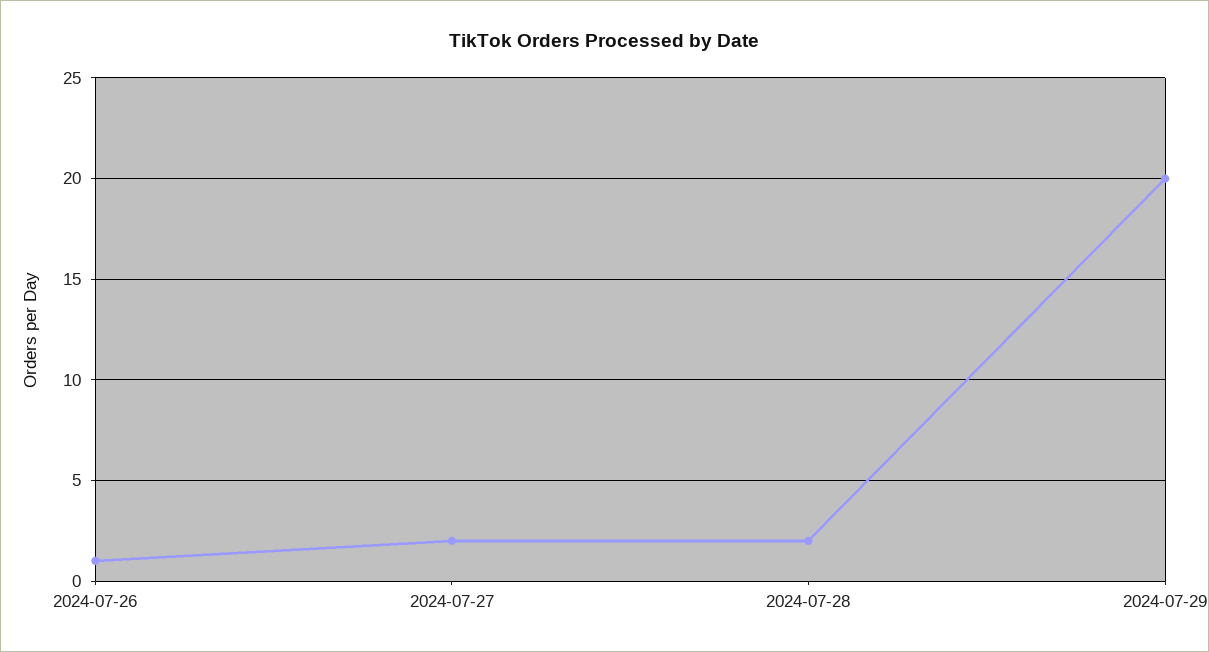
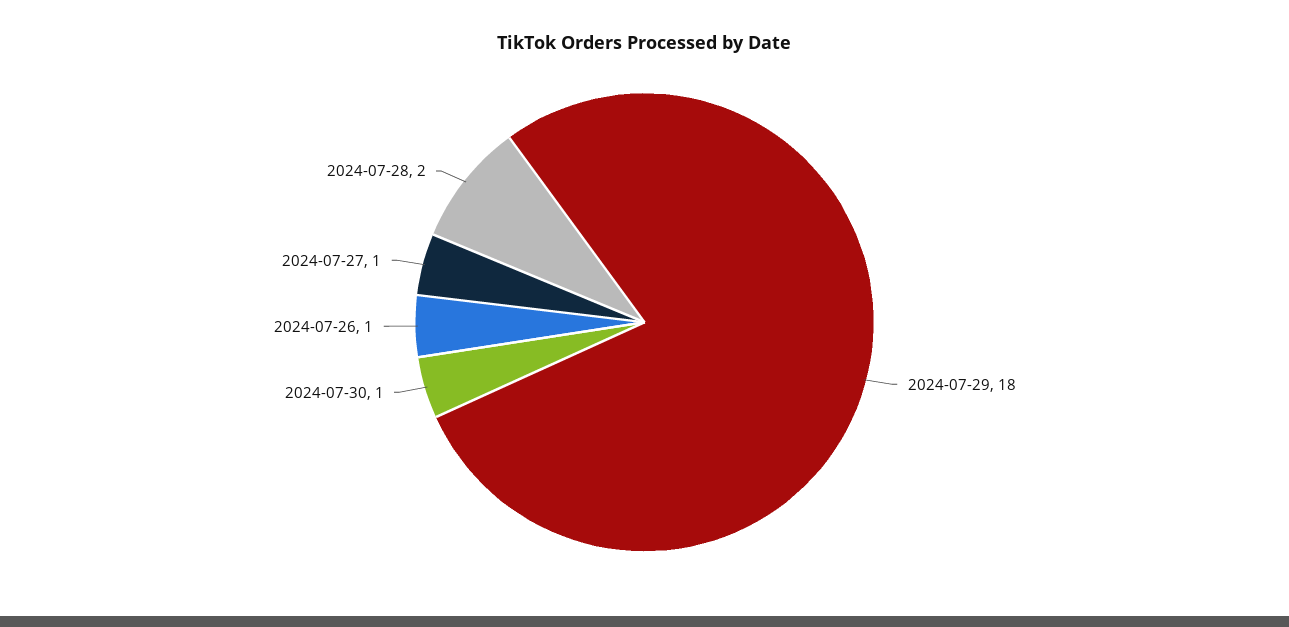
2024-07-27: 2 -> 1
2024-07-29: 20 -> 18
2024-07-30: none -> 1

